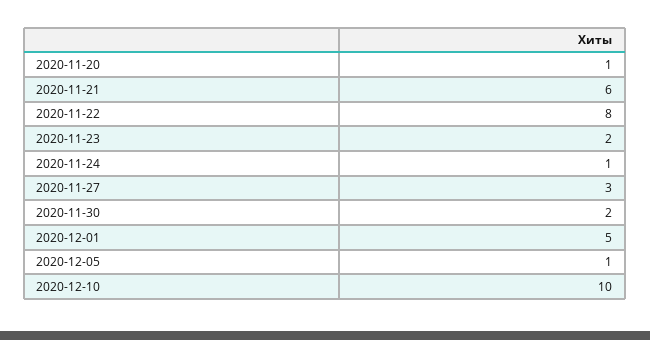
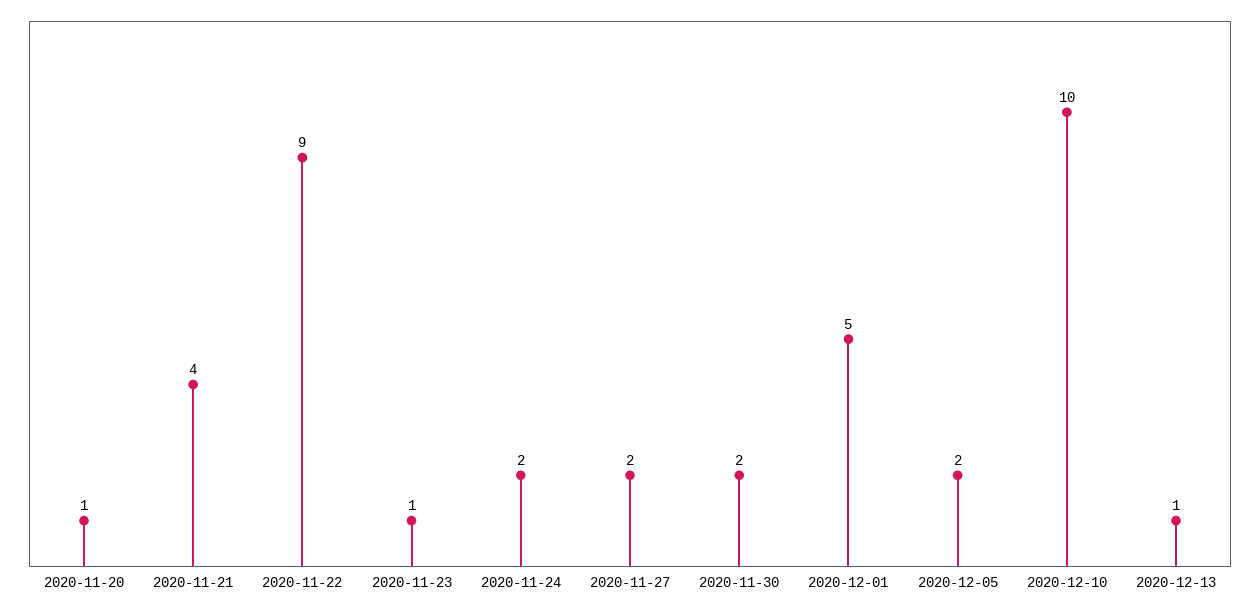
2020-11-21: 6 -> 4
2020-11-22: 8 -> 9
2020-11-23: 2 -> 1
2020-11-24: 1 -> 2
2020-11-27: 3 -> 2
2020-12-05: 1 -> 2
2020-12-13: none -> 1

